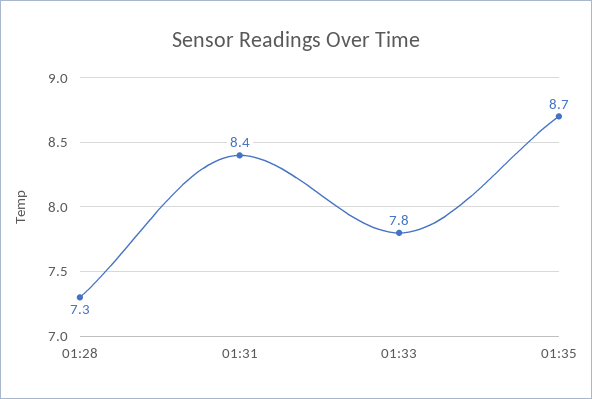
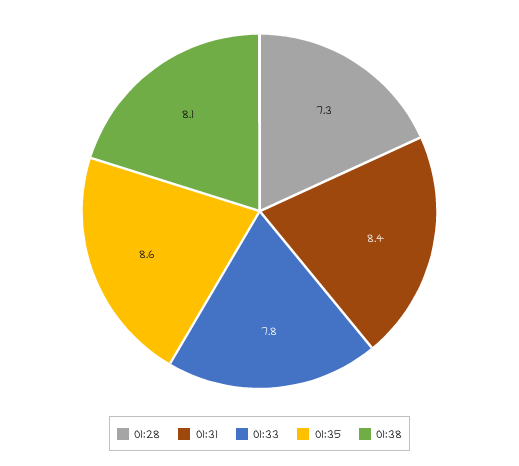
01:35: 8.7 -> 8.6
01:38: none -> 8.1

